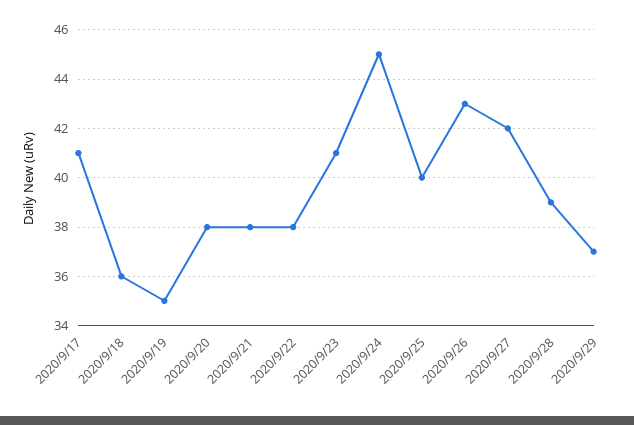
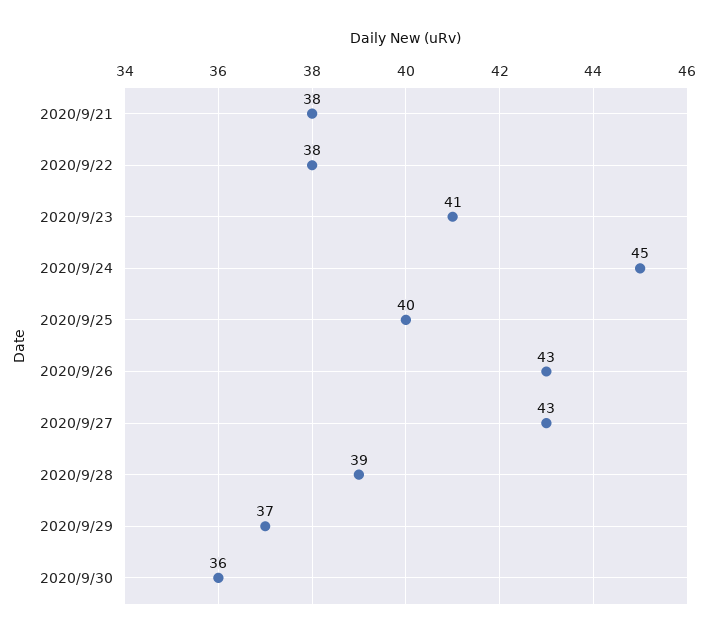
2020/9/17: 41 -> none
2020/9/18: 36 -> none
2020/9/19: 35 -> none
2020/9/20: 38 -> none
2020/9/27: 42 -> 43
2020/9/30: none -> 36

